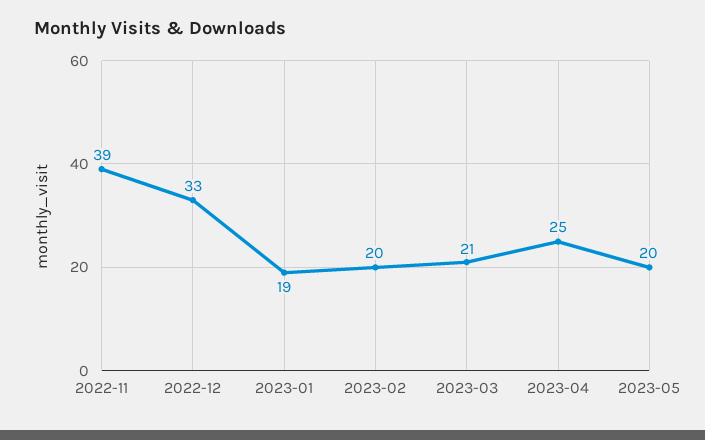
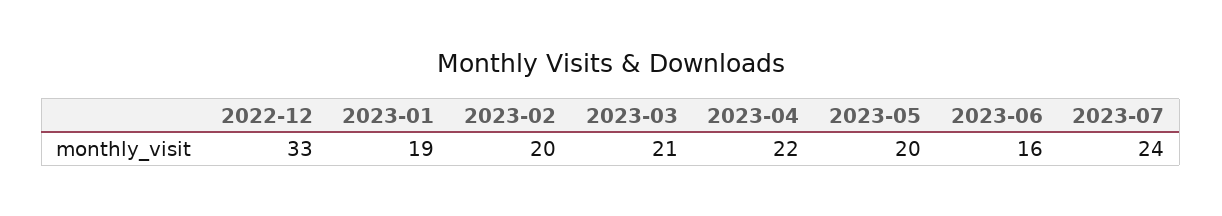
2022-11: 39 -> none
2023-04: 25 -> 22
2023-06: none -> 16
2023-07: none -> 24

